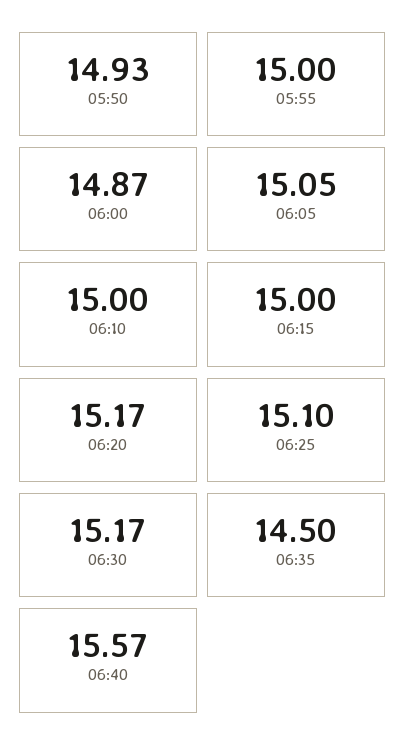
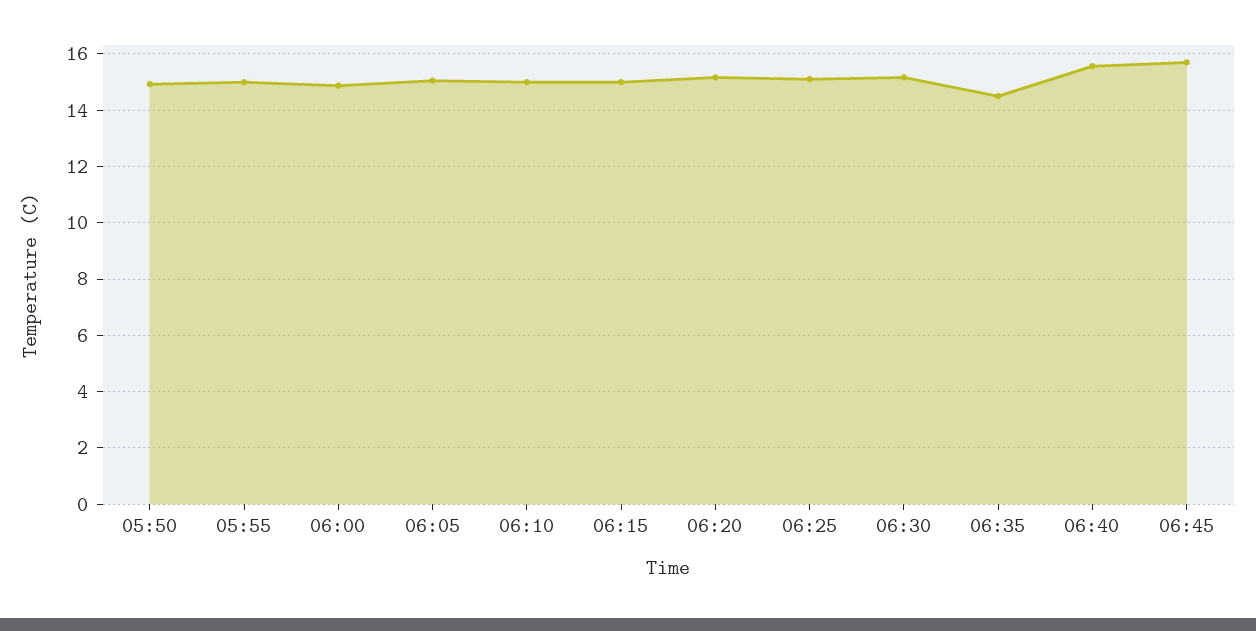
06:45: none -> 15.75

